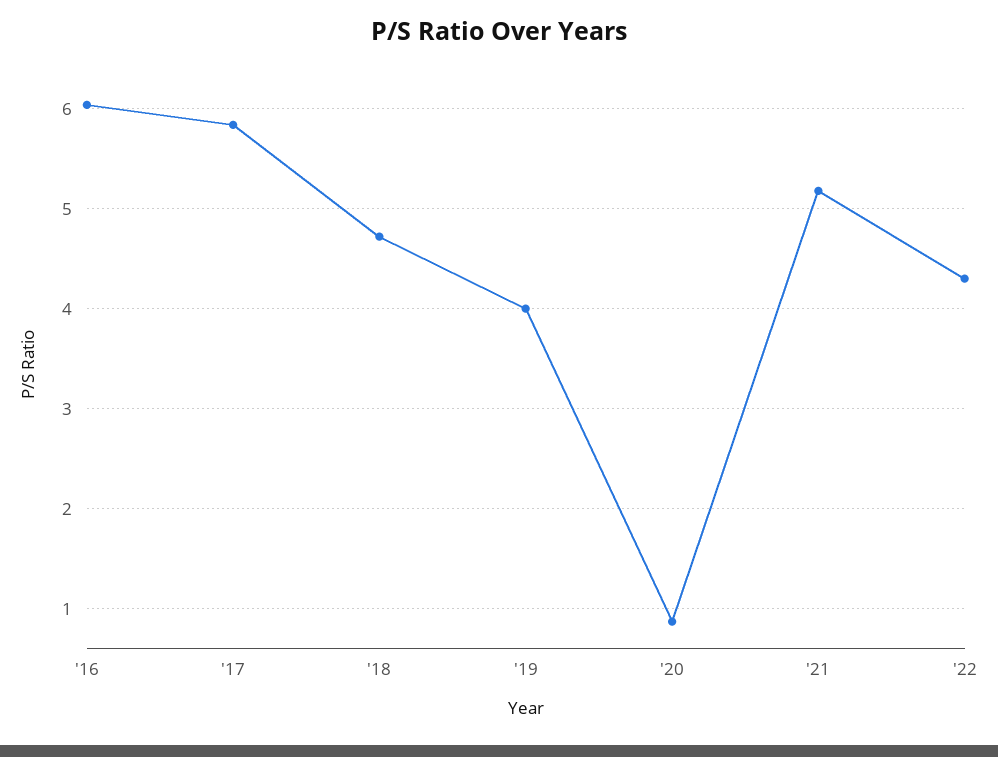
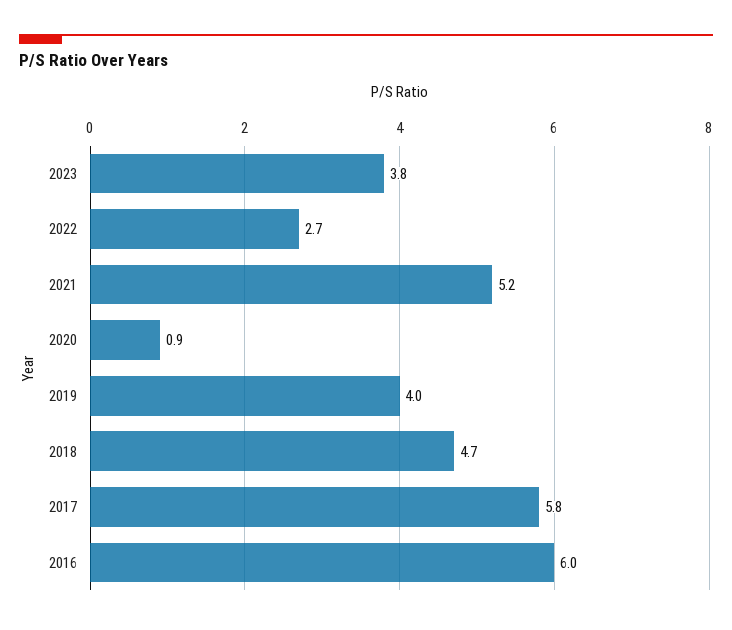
'22: 4.3 -> 2.7
2023: none -> 3.8

